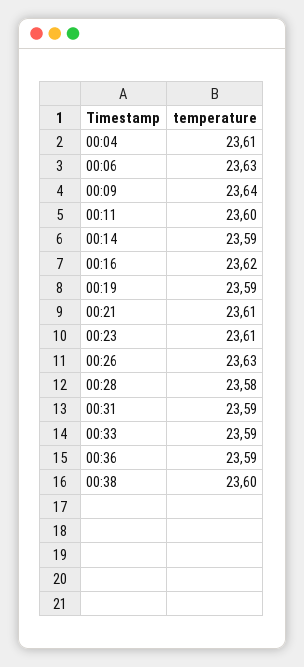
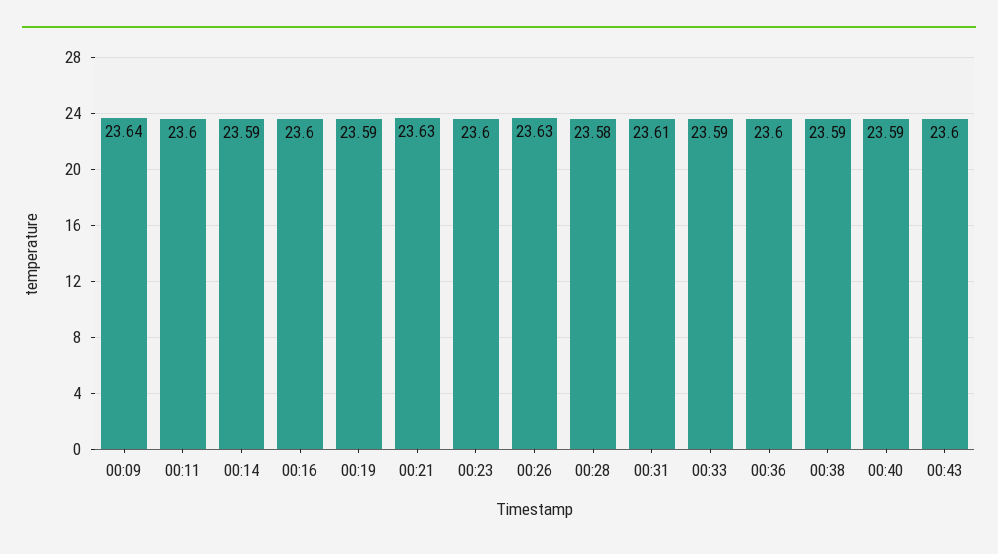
00:04: 23.61 -> none
00:06: 23.63 -> none
00:16: 23.62 -> 23.6
00:21: 23.61 -> 23.63
00:23: 23.61 -> 23.6
00:31: 23.59 -> 23.61
00:36: 23.59 -> 23.6
00:38: 23.6 -> 23.59
00:40: none -> 23.59
00:43: none -> 23.6

